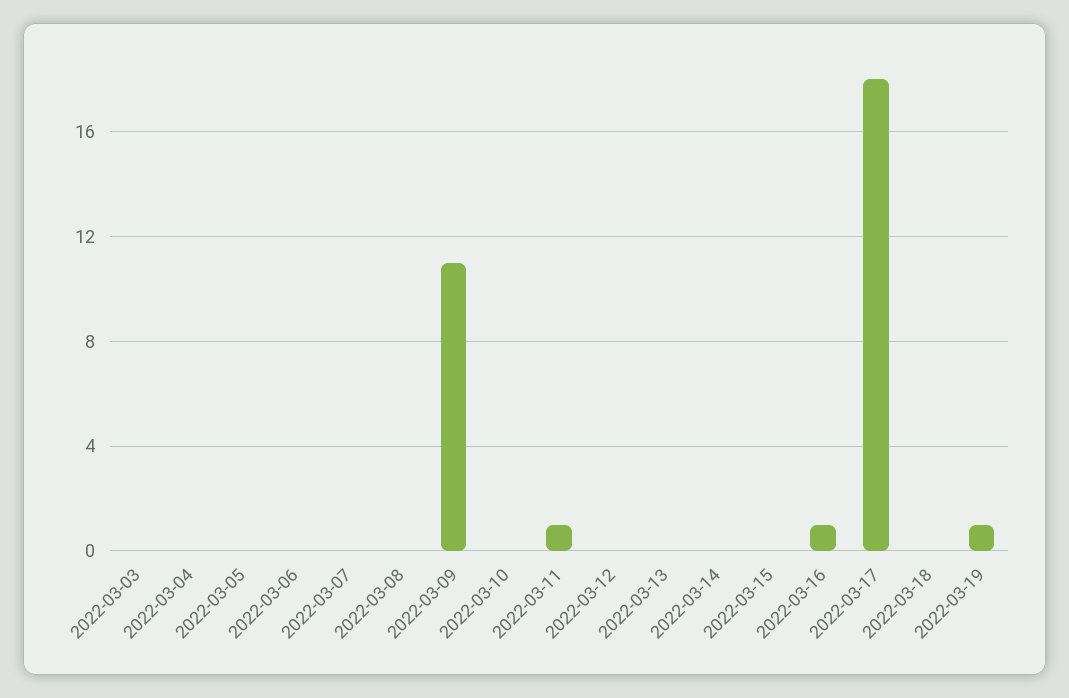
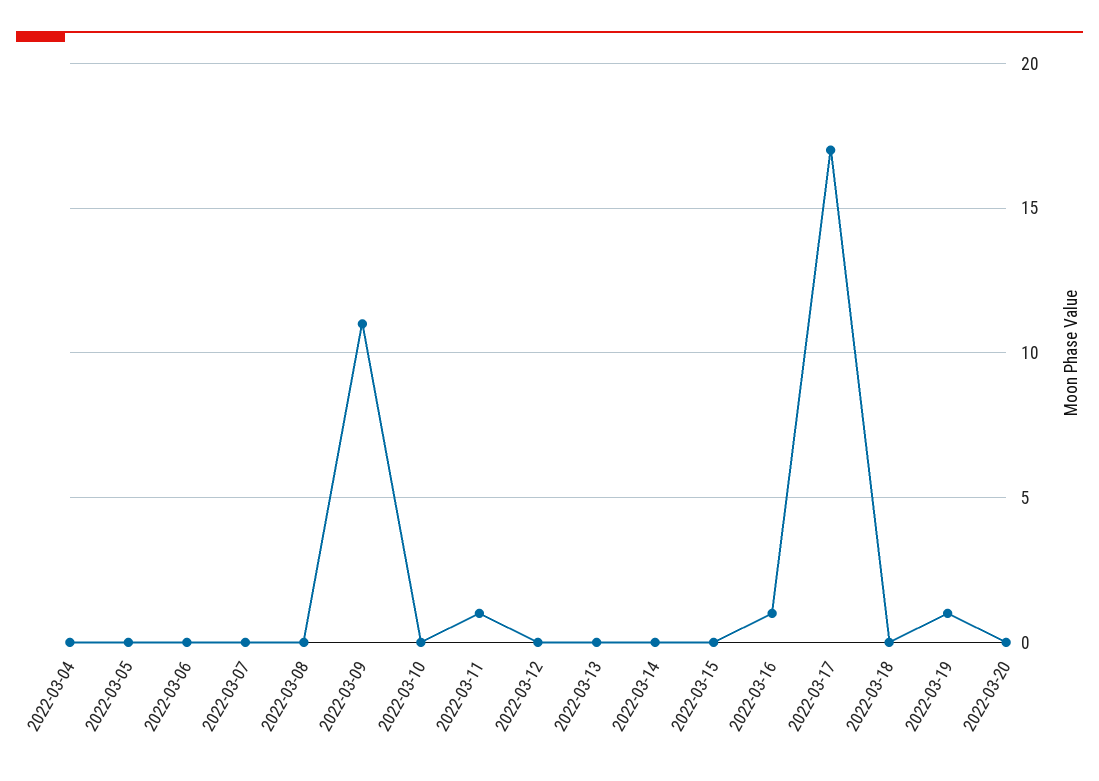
2022-03-03: 0 -> none
2022-03-17: 18 -> 17
2022-03-20: none -> 0

